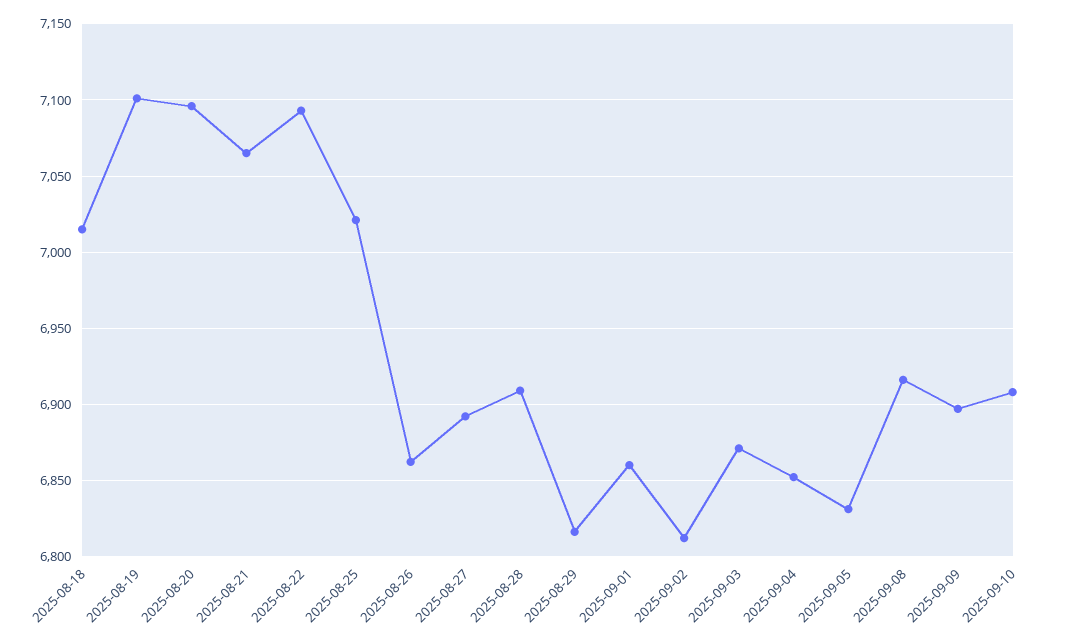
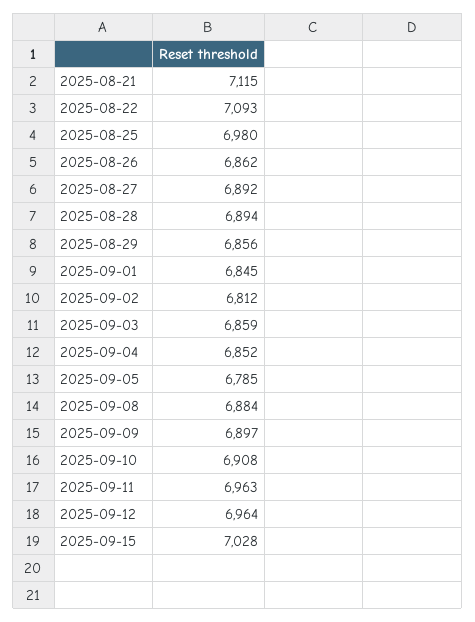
2025-08-18: 7015 -> none
2025-08-19: 7100 -> none
2025-08-20: 7095 -> none
2025-08-21: 7065 -> 7115
2025-08-25: 7020 -> 6980
2025-08-28: 6910 -> 6894
2025-08-29: 6815 -> 6856
2025-09-01: 6860 -> 6845
2025-09-03: 6870 -> 6859
2025-09-05: 6830 -> 6785
2025-09-08: 6915 -> 6884
2025-09-11: none -> 6963
2025-09-12: none -> 6964
2025-09-15: none -> 7028

